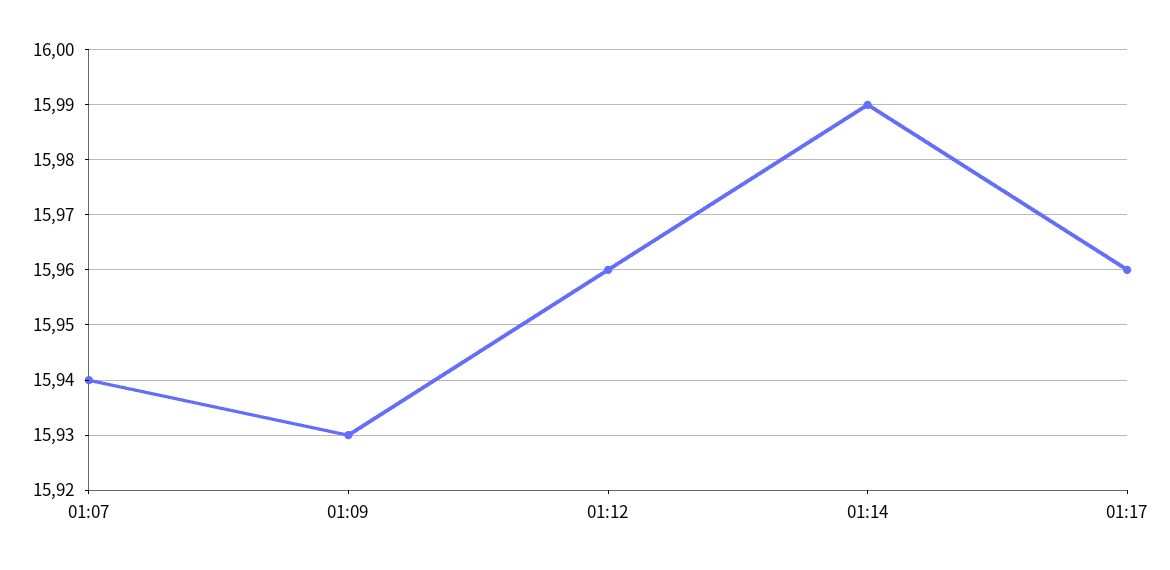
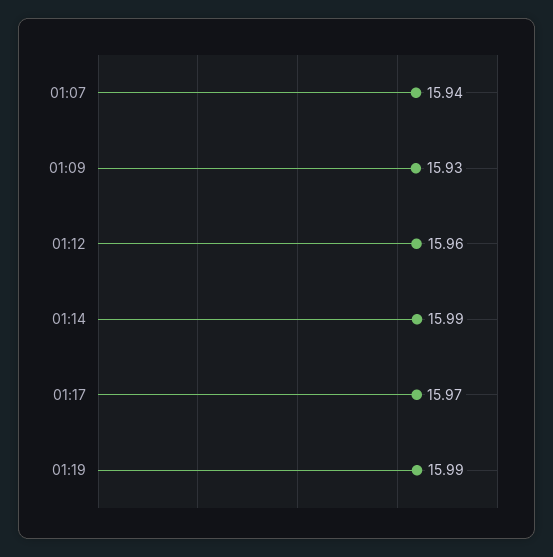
01:17: 15.96 -> 15.97
01:19: none -> 15.99

